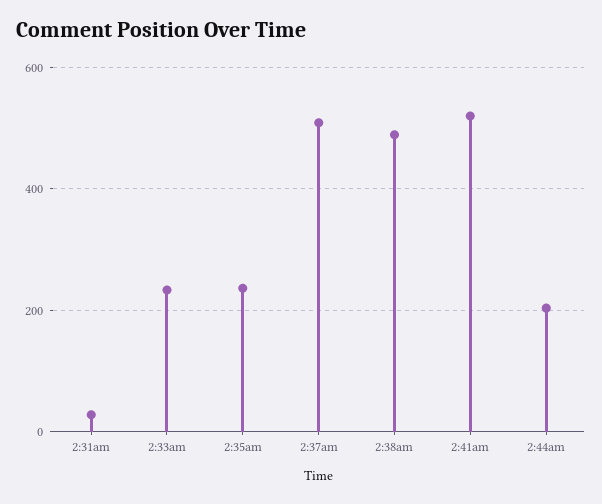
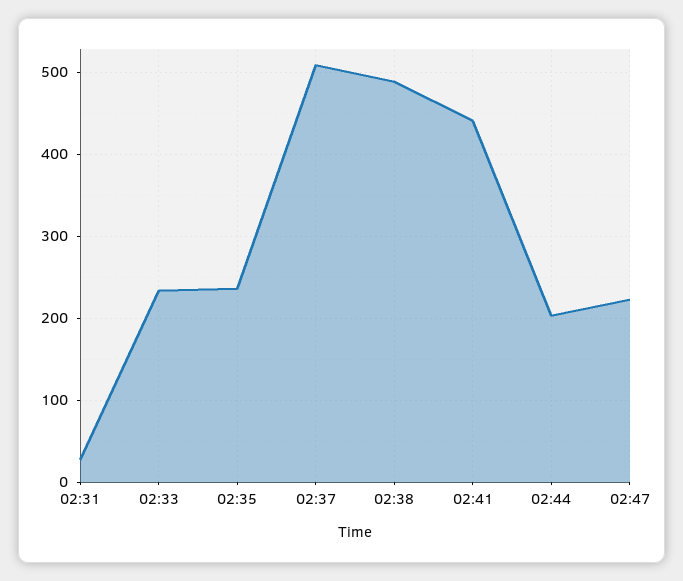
2:41am: 520 -> 440
02:47: none -> 220

